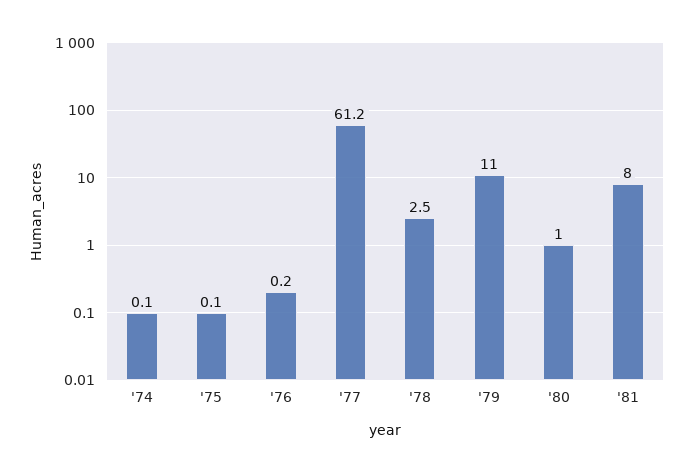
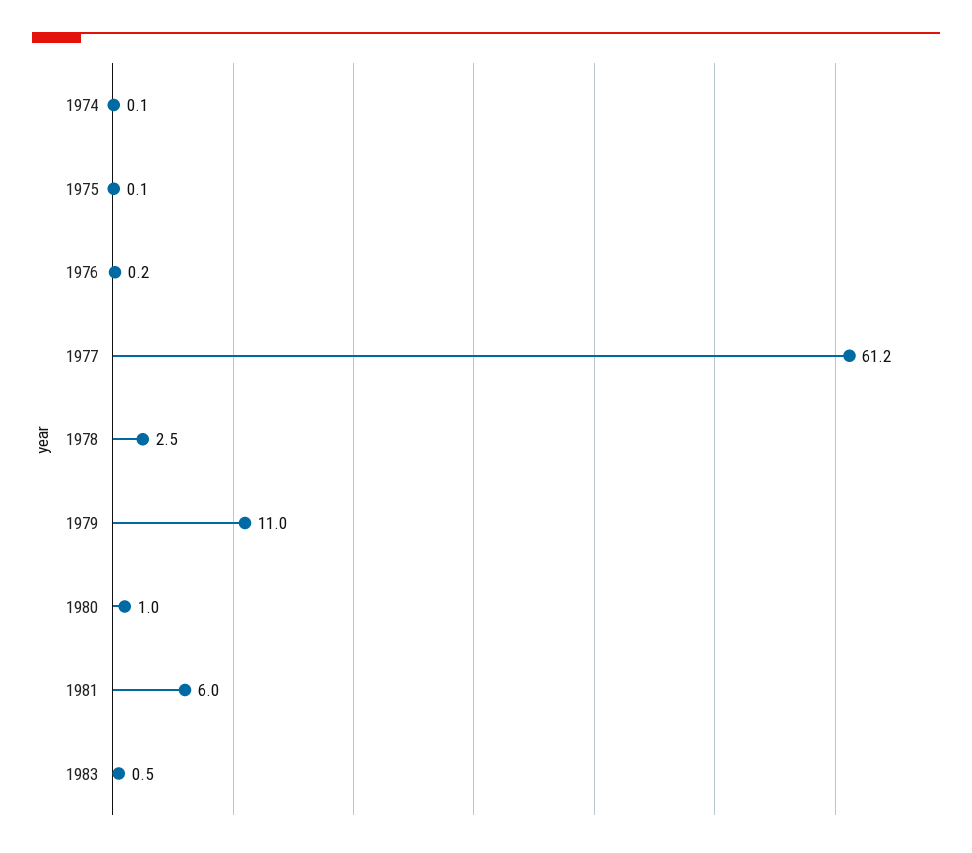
'81: 8 -> 6
1983: none -> 0.5

